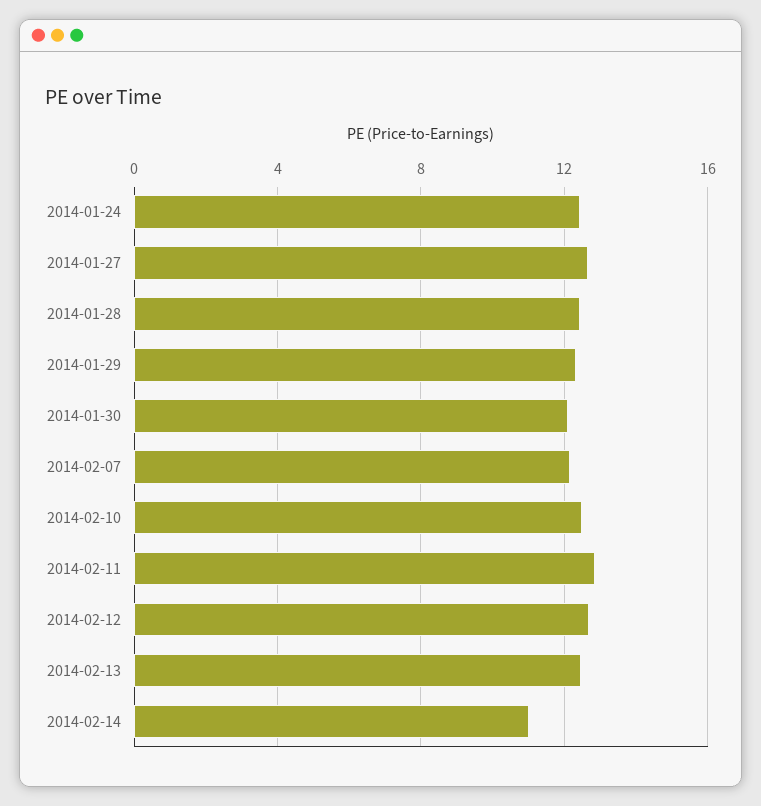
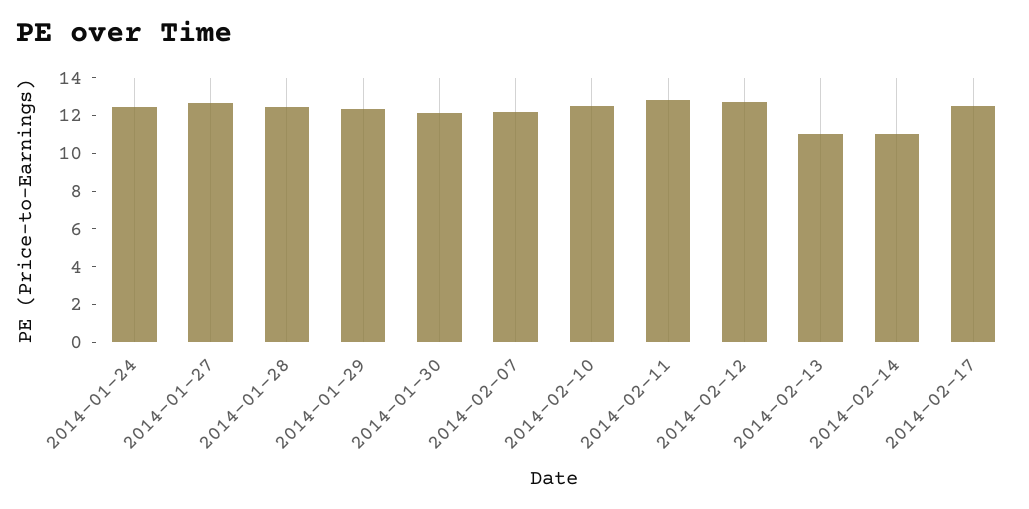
2014-02-13: 12.5 -> 11
2014-02-17: none -> 12.5

